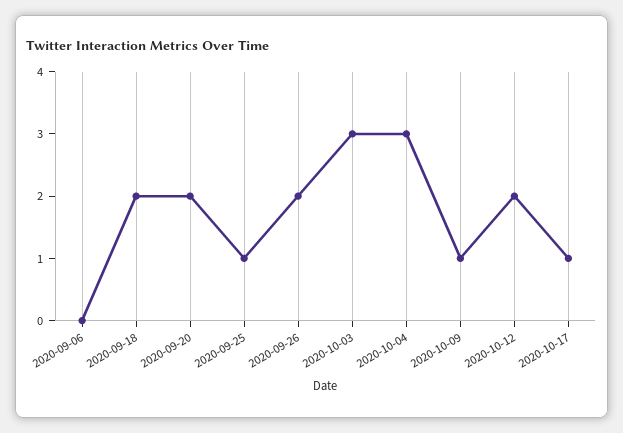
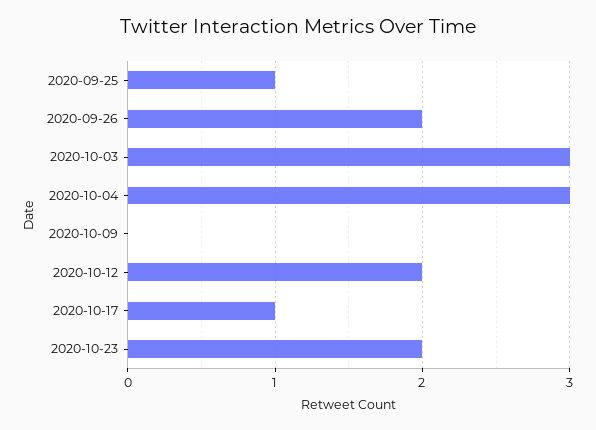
2020-09-06: 0 -> none
2020-09-18: 2 -> none
2020-09-20: 2 -> none
2020-10-09: 1 -> 0
2020-10-23: none -> 2

